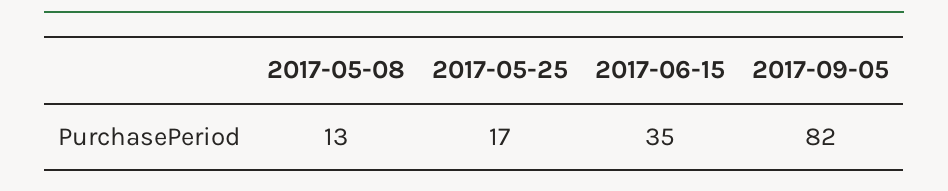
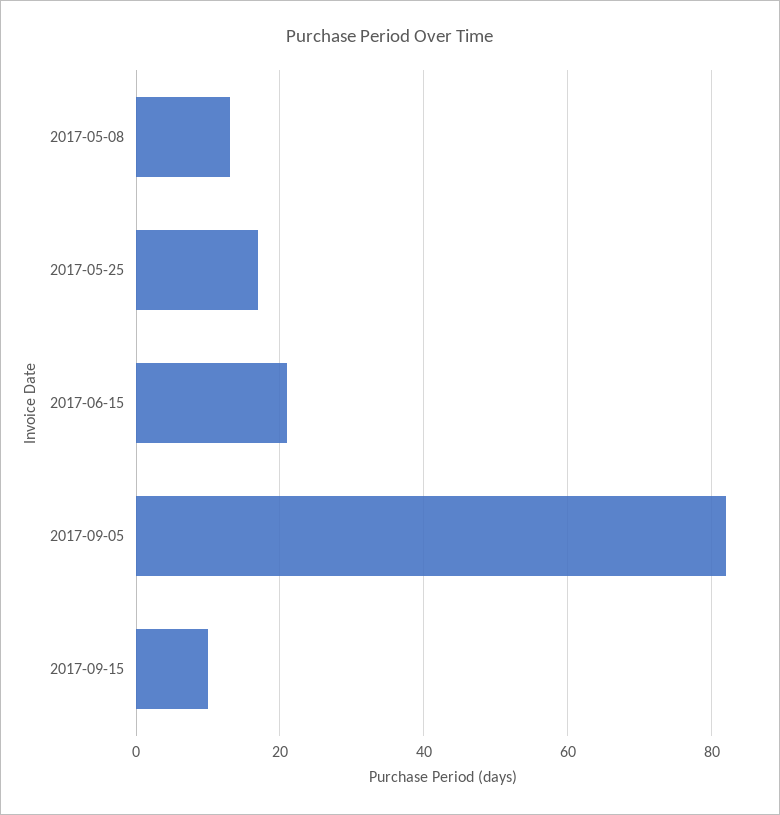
2017-06-15: 35 -> 20
2017-09-15: none -> 10

